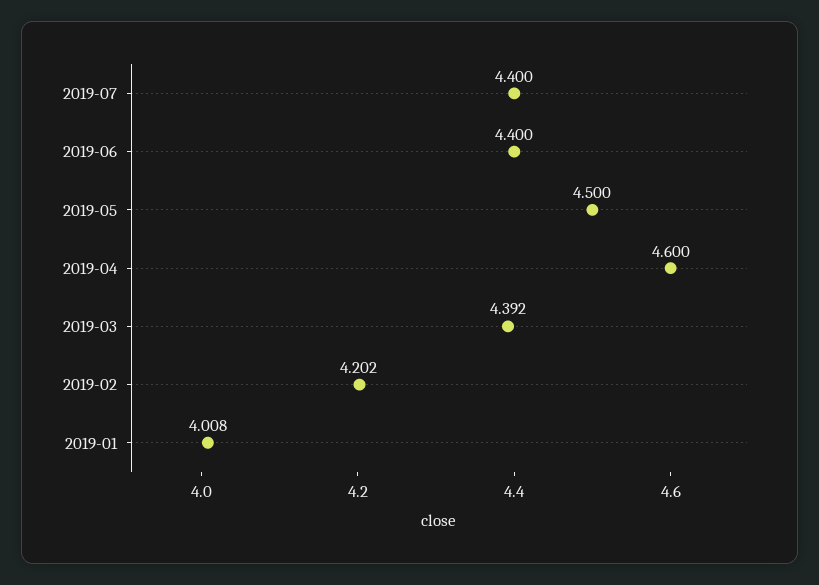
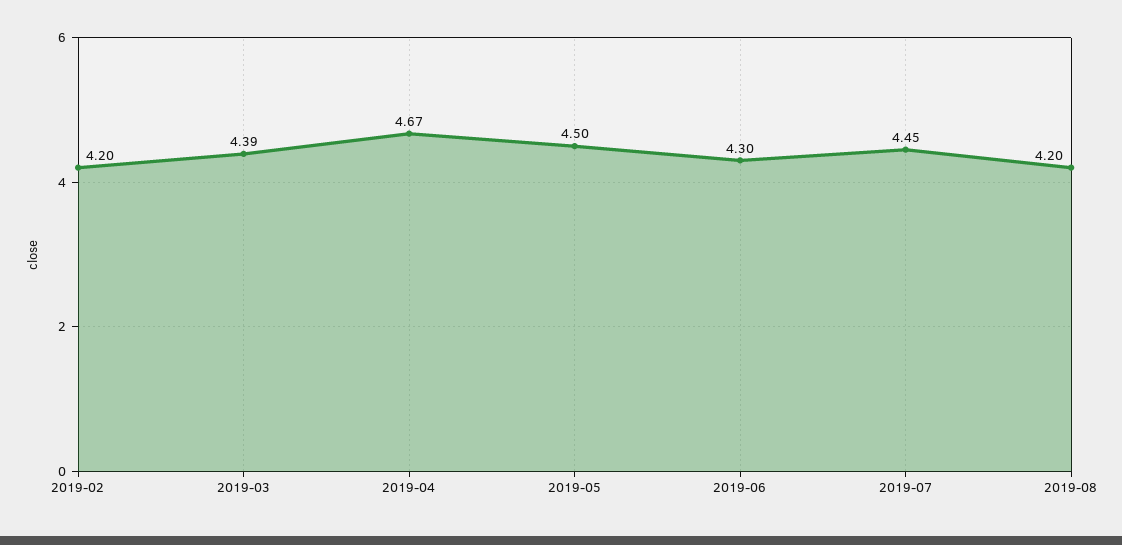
2019-07: 4.4 -> 4.45
2019-06: 4.4 -> 4.3
2019-04: 4.6 -> 4.67
2019-01: 4.008 -> none
2019-08: none -> 4.2

